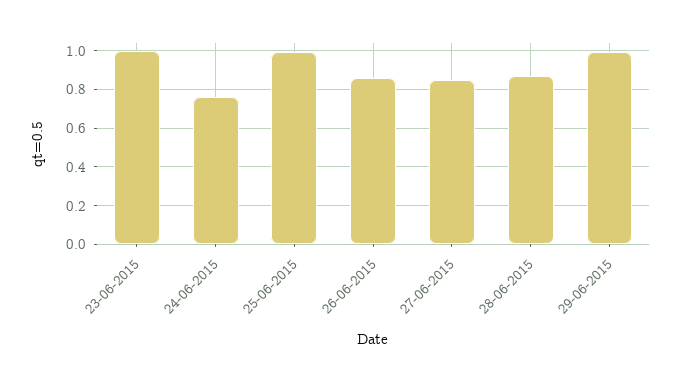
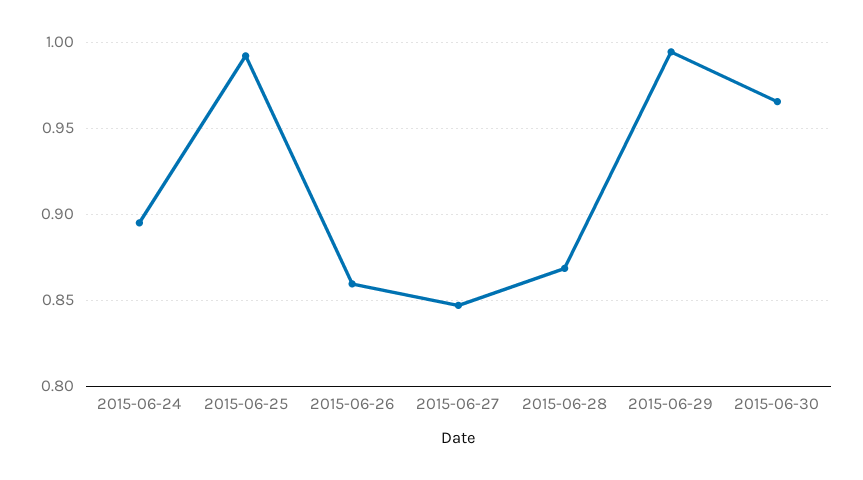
23-06-2015: 1 -> none
24-06-2015: 0.75 -> 0.895
2015-06-30: none -> 0.965

